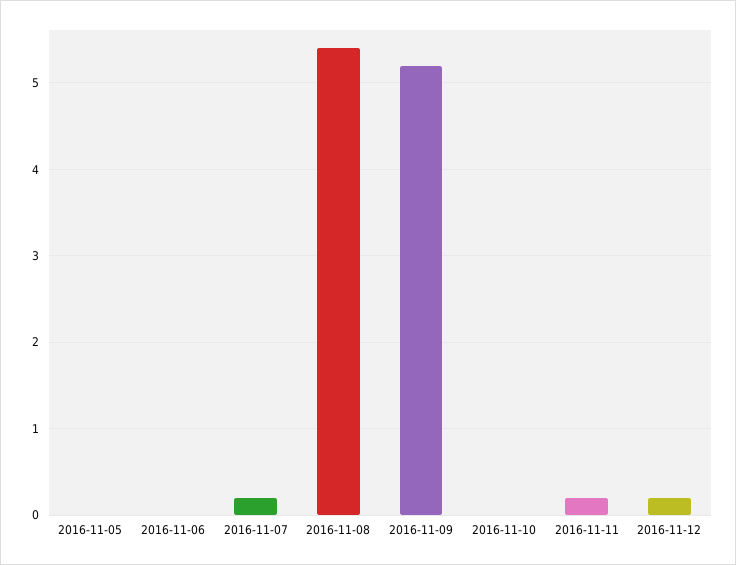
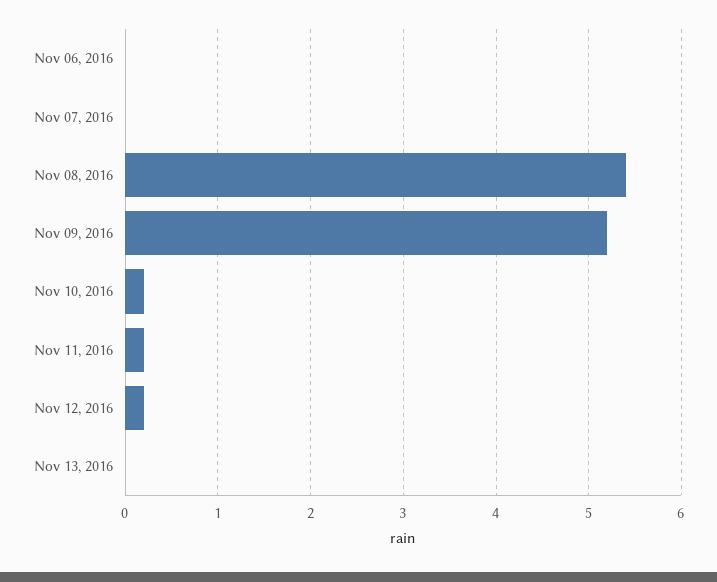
2016-11-05: 0 -> none
2016-11-07: 0.2 -> 0
2016-11-10: 0 -> 0.2
Nov 13, 2016: none -> 0

